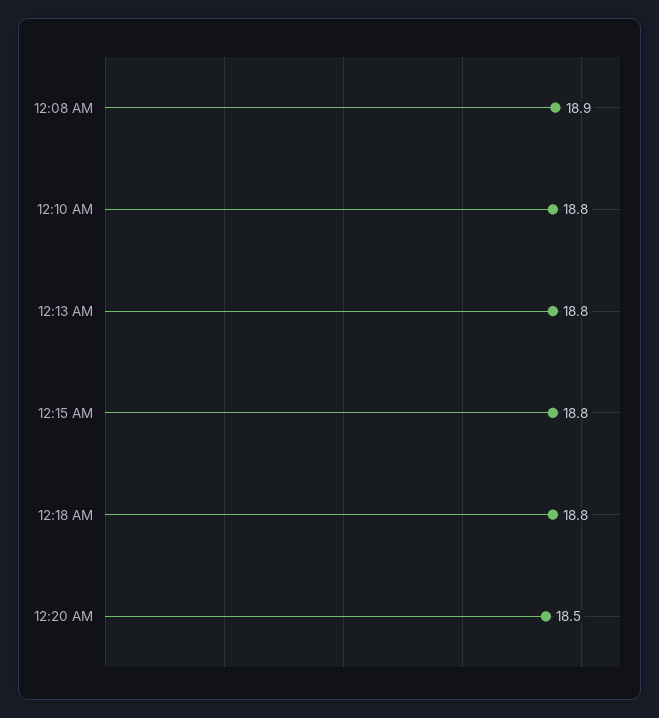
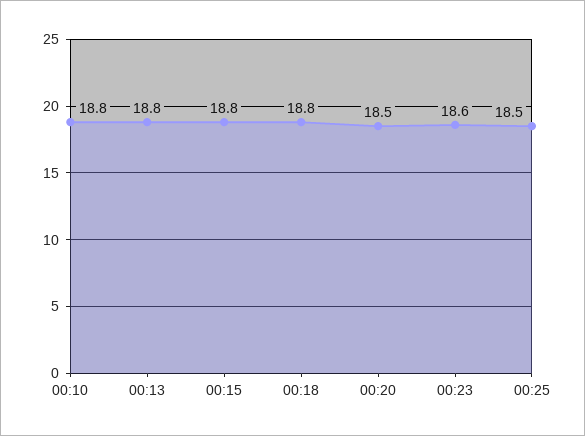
12:08 AM: 18.9 -> none
00:23: none -> 18.6
00:25: none -> 18.5

